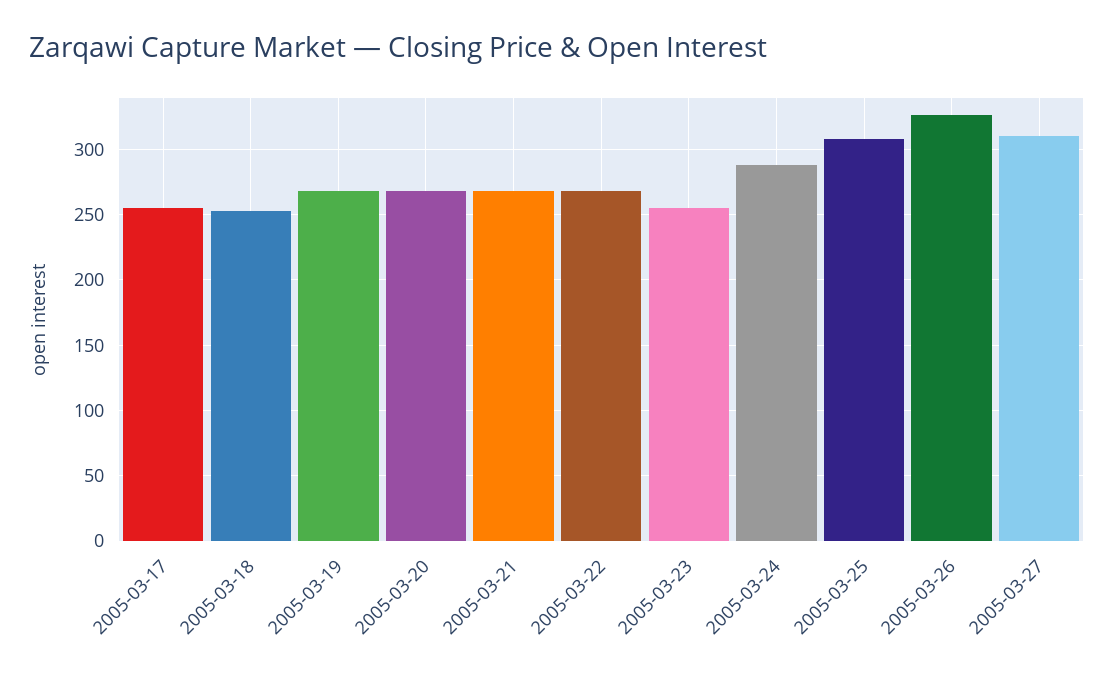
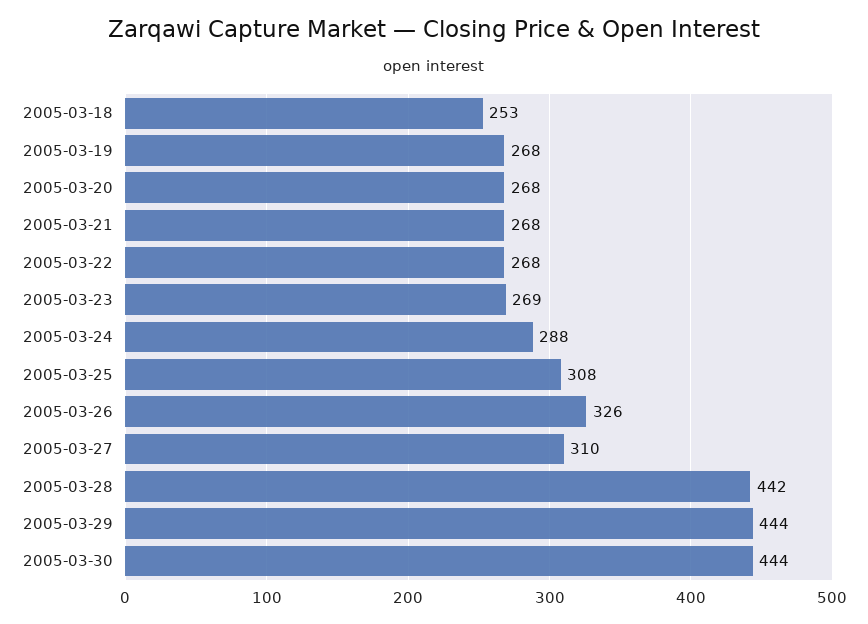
2005-03-17: 255 -> none
2005-03-23: 255 -> 269
2005-03-28: none -> 442
2005-03-29: none -> 444
2005-03-30: none -> 444

